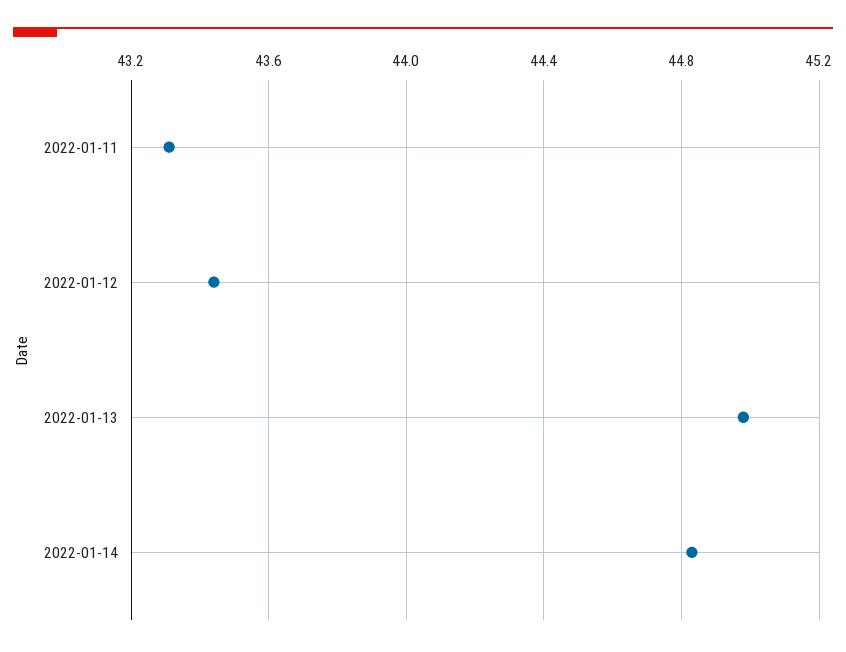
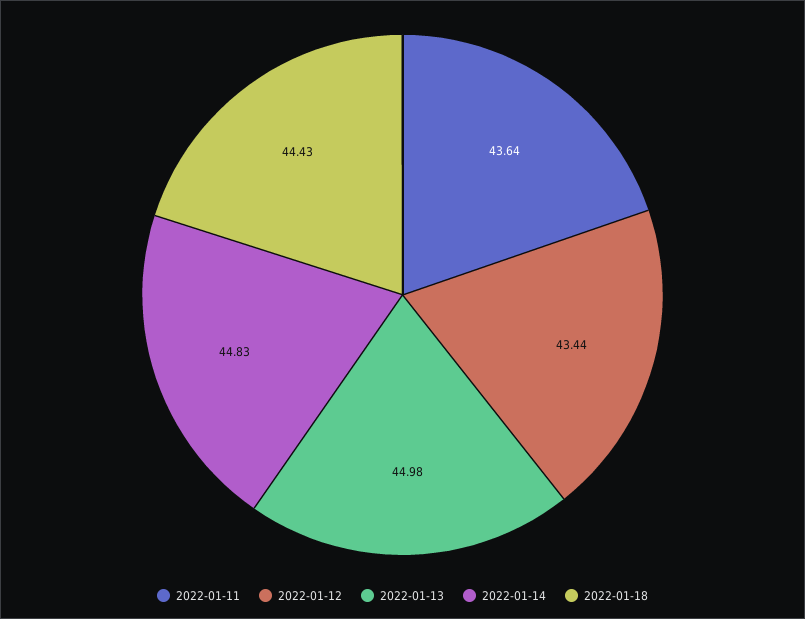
2022-01-11: 43.3 -> 43.64
2022-01-18: none -> 44.43

